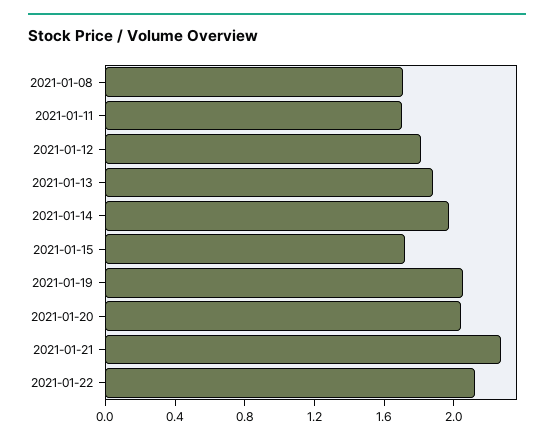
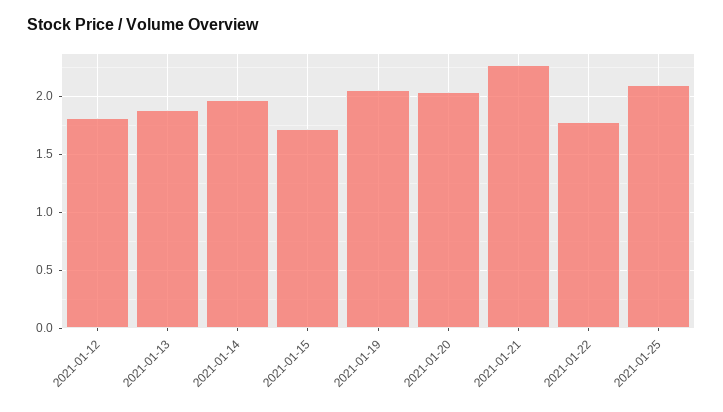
2021-01-08: 1.7 -> none
2021-01-11: 1.7 -> none
2021-01-22: 2.1 -> 1.8
2021-01-25: none -> 2.1

